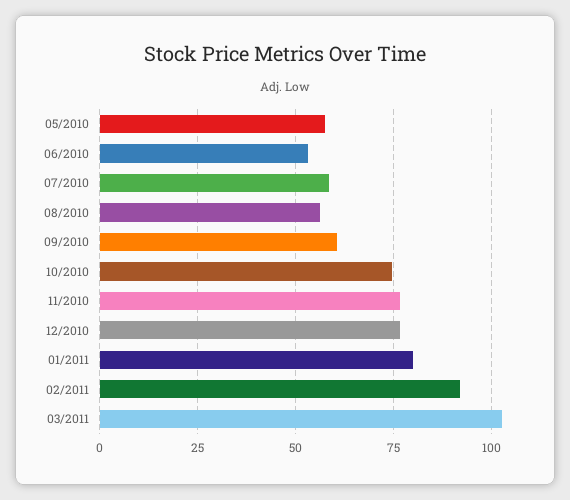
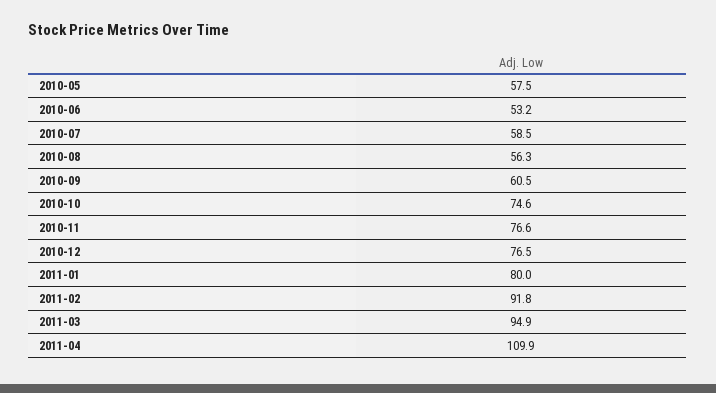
03/2011: 102.5 -> 94.9
2011-04: none -> 109.9

